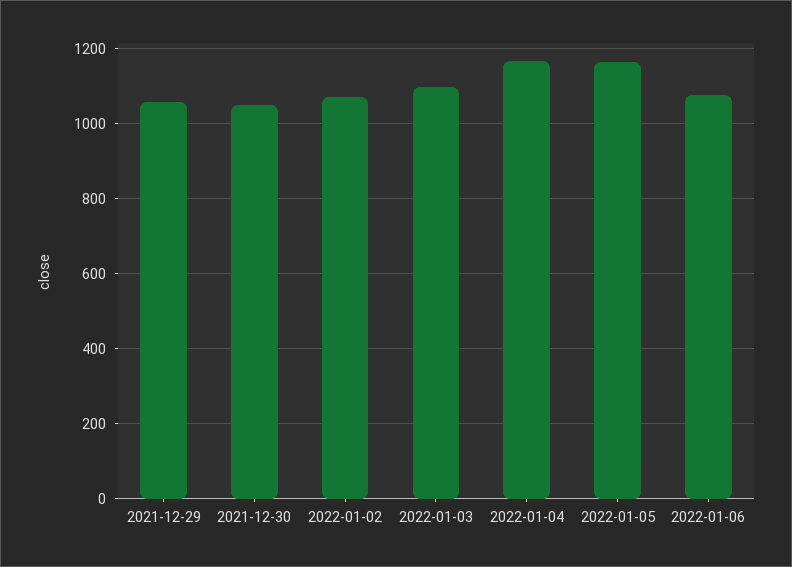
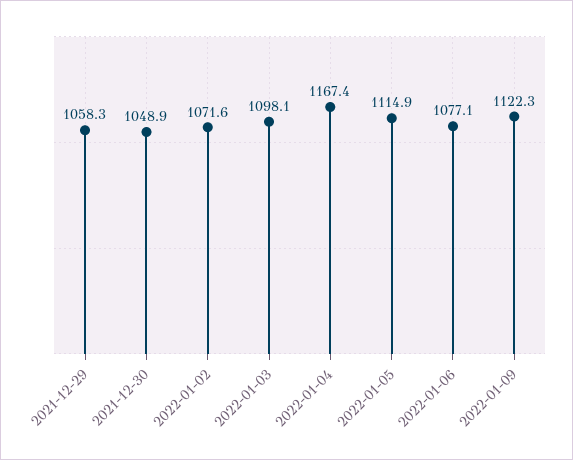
2022-01-05: 1160 -> 1114.9
2022-01-09: none -> 1122.3

